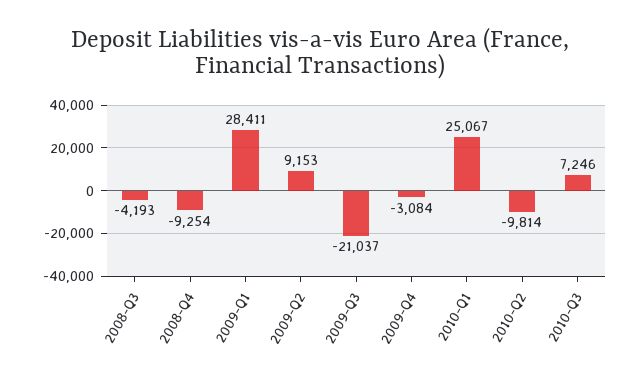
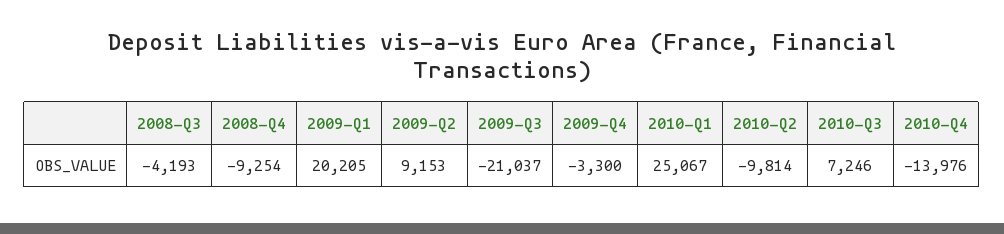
2009-Q1: 28411 -> 20205
2009-Q4: -3084 -> -3300
2010-Q4: none -> -13976

